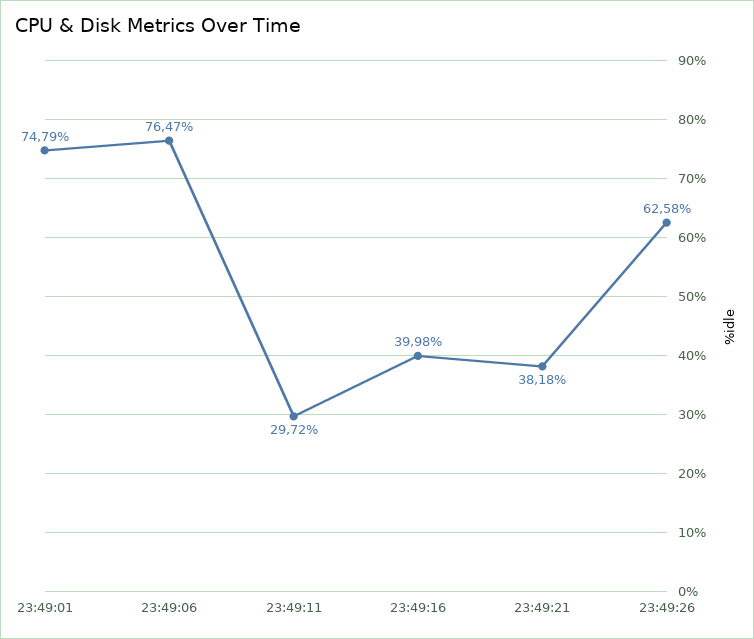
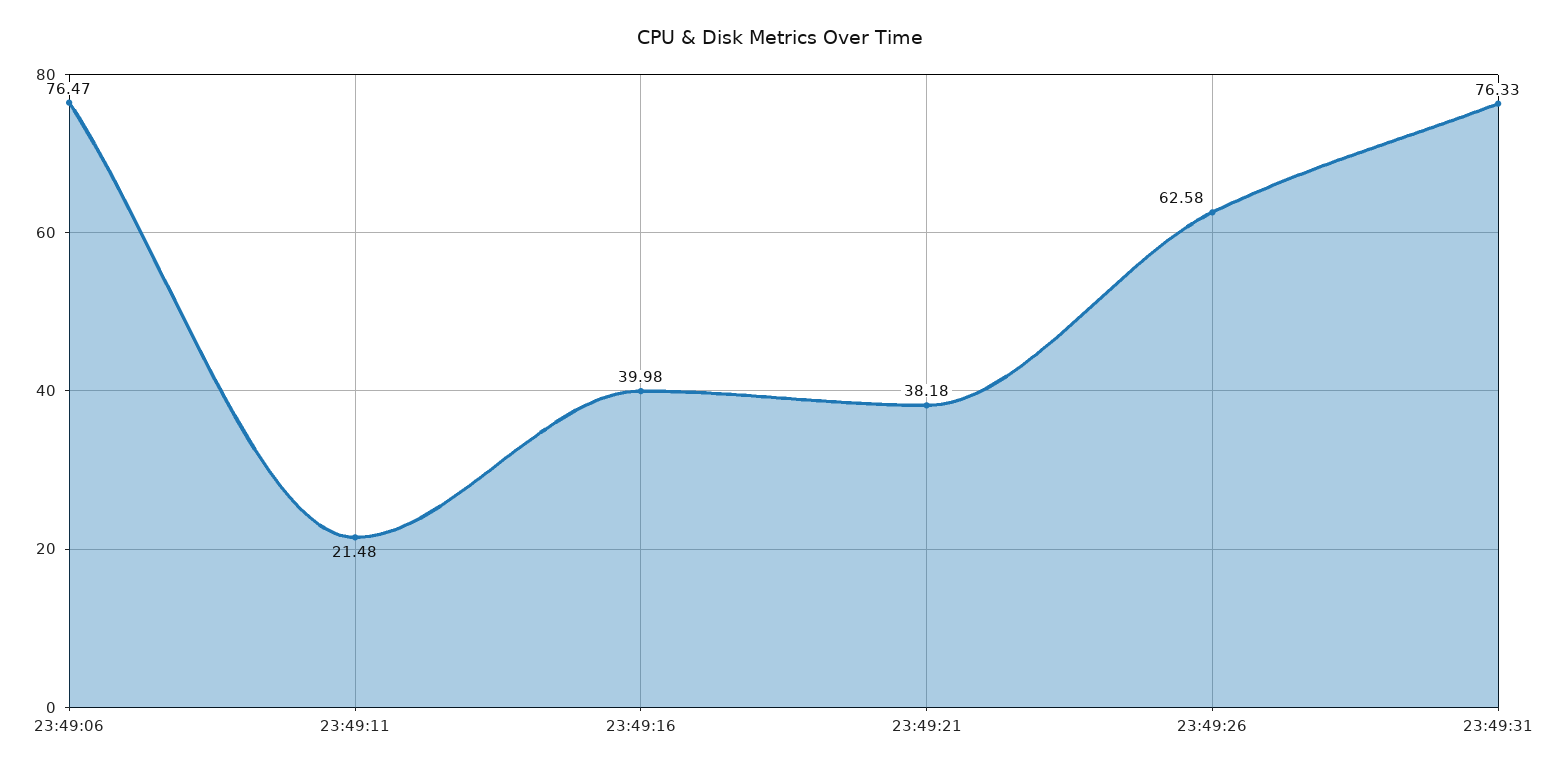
23:49:01: 74.79 -> none
23:49:11: 29.72 -> 21.48
23:49:31: none -> 76.33

